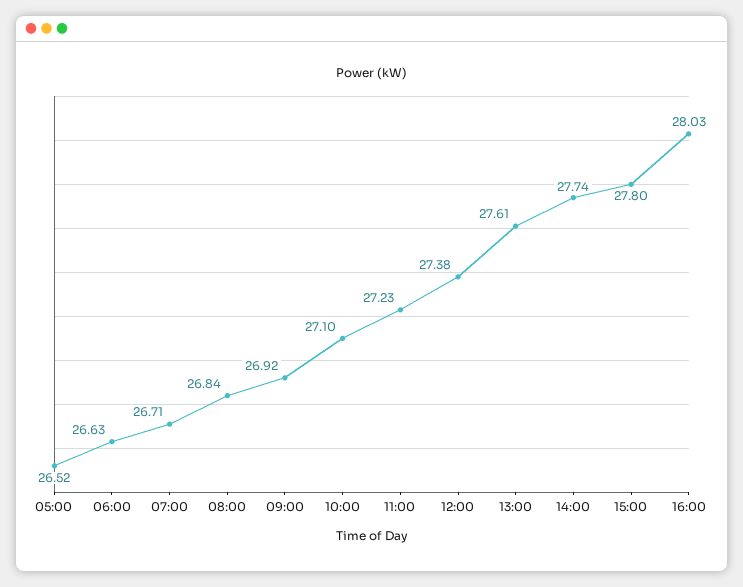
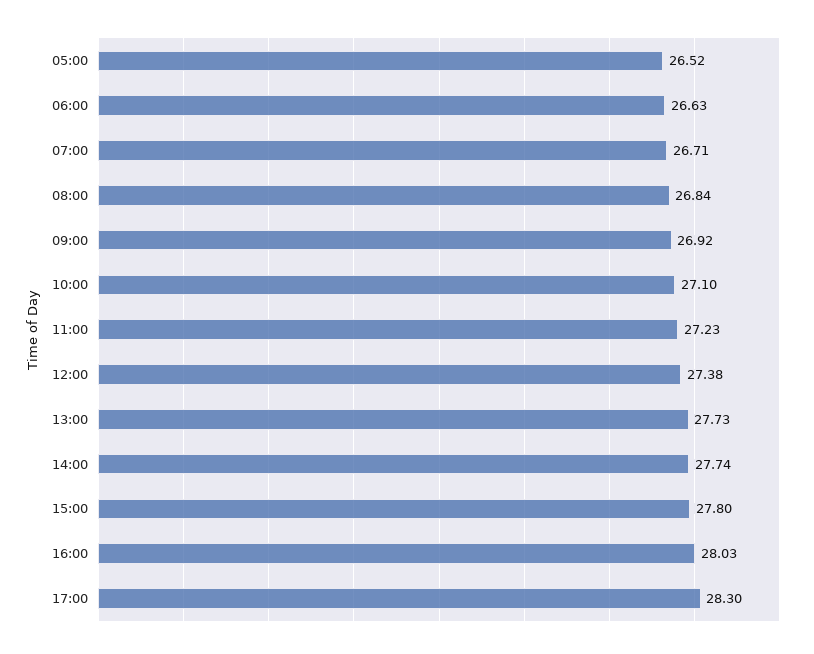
13:00: 27.61 -> 27.73
17:00: none -> 28.3

